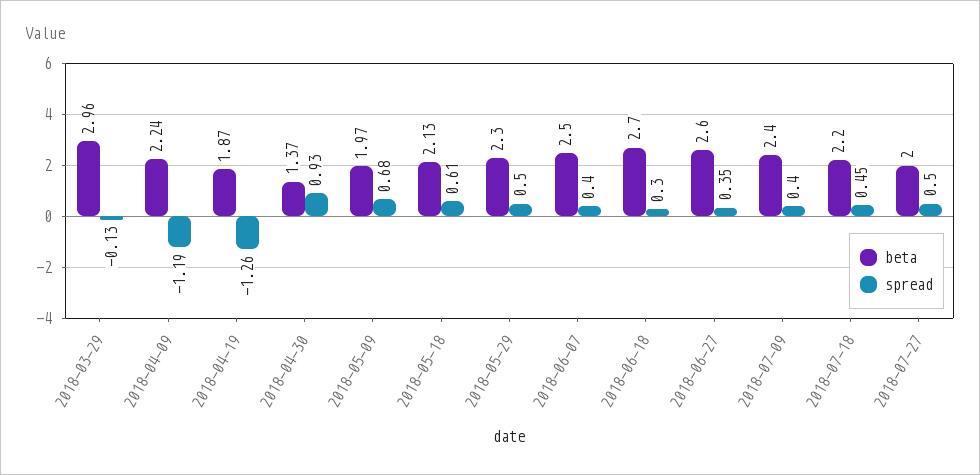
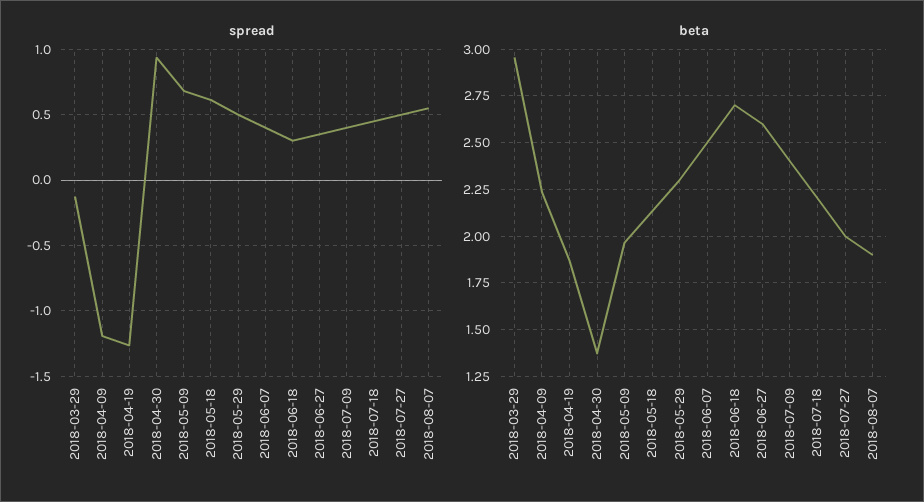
spread, 2018-08-07: none -> 0.55
beta, 2018-08-07: none -> 1.9

